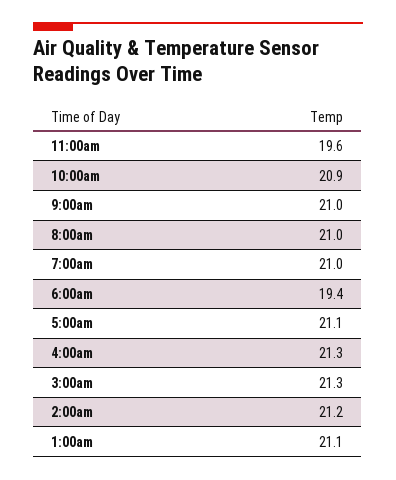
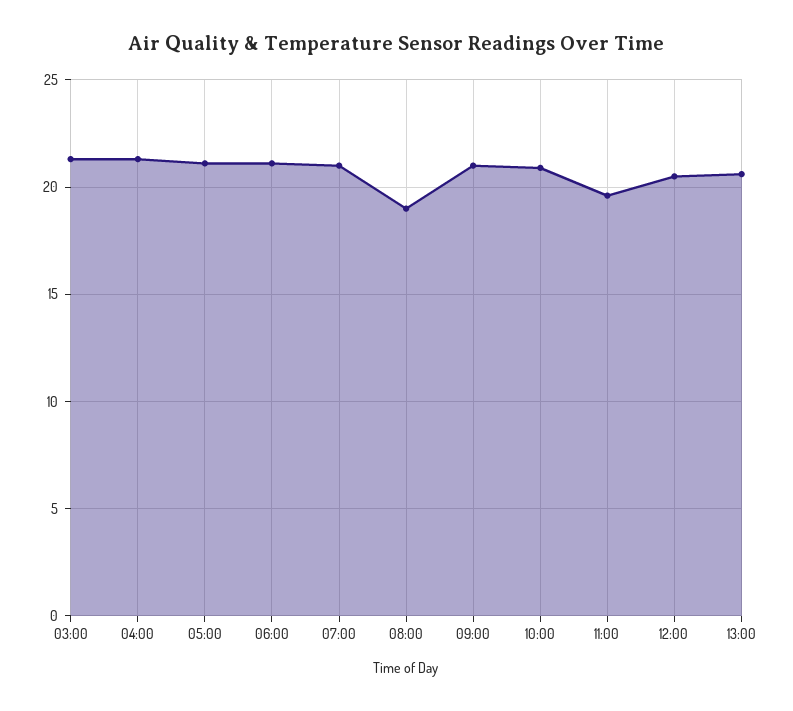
8:00am: 21 -> 19
6:00am: 19.4 -> 21
2:00am: 21.2 -> none
1:00am: 21.1 -> none
12:00: none -> 20.5
13:00: none -> 20.5

